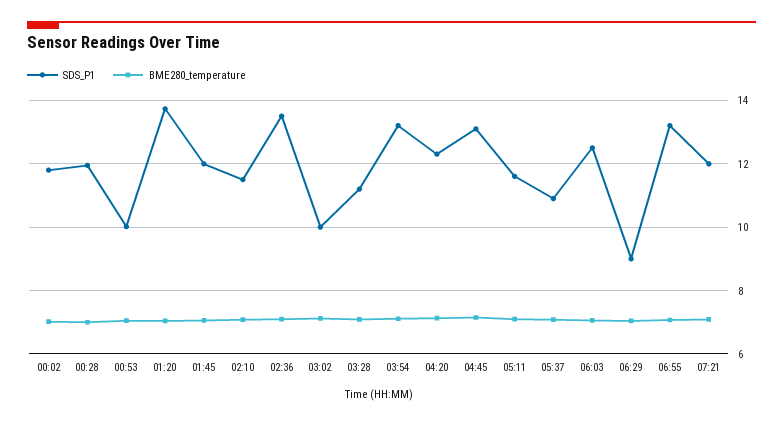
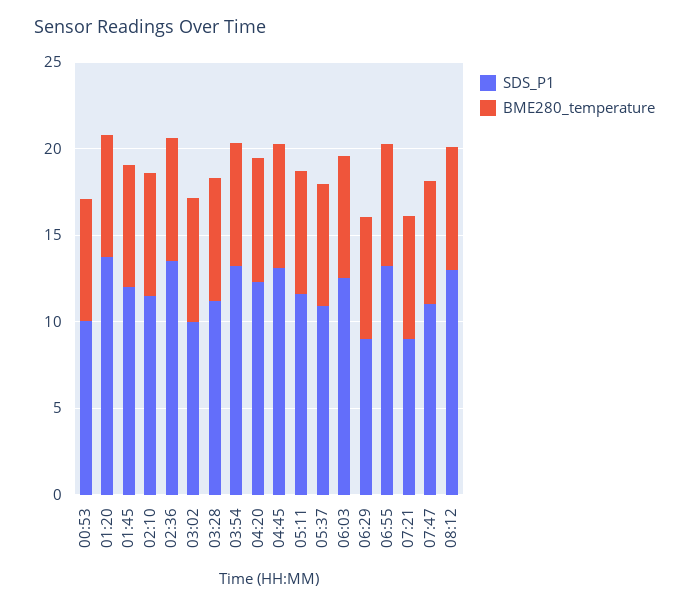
SDS_P1, 00:02: 11.8 -> none
BME280_temperature, 00:02: 7 -> none
SDS_P1, 00:28: 12 -> none
BME280_temperature, 00:28: 7 -> none
SDS_P1, 07:21: 12 -> 9
SDS_P1, 07:47: none -> 11
BME280_temperature, 07:47: none -> 7
SDS_P1, 08:12: none -> 13
BME280_temperature, 08:12: none -> 7

